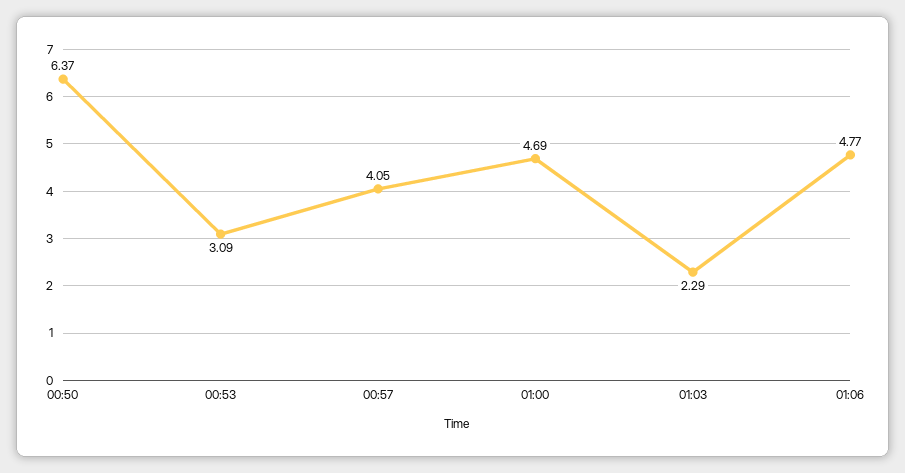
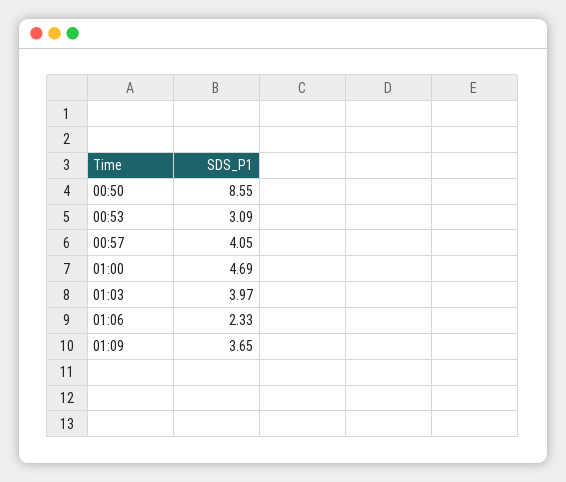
00:50: 6.37 -> 8.55
01:03: 2.29 -> 3.97
01:06: 4.77 -> 2.33
01:09: none -> 3.65

